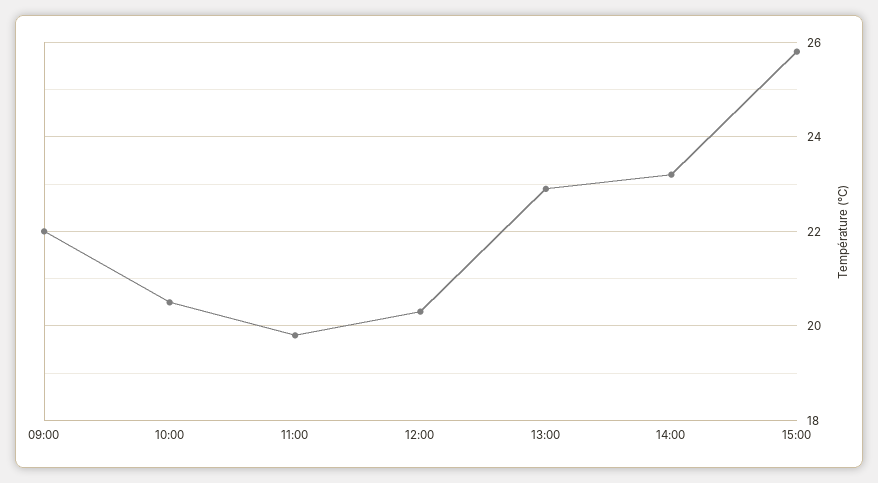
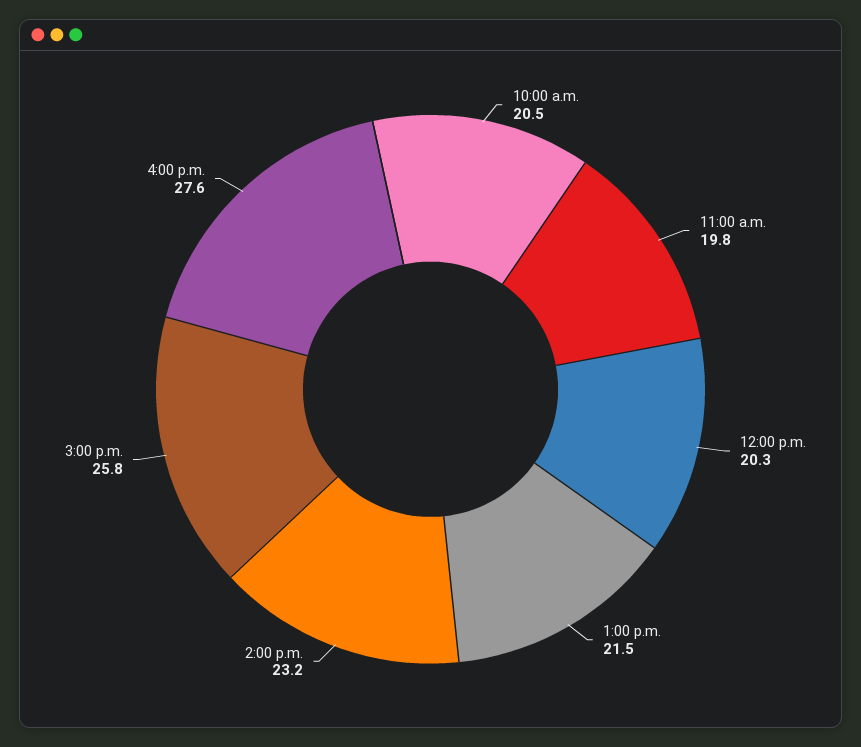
09:00: 22 -> none
13:00: 23 -> 21.5
4:00 p.m.: none -> 27.6

